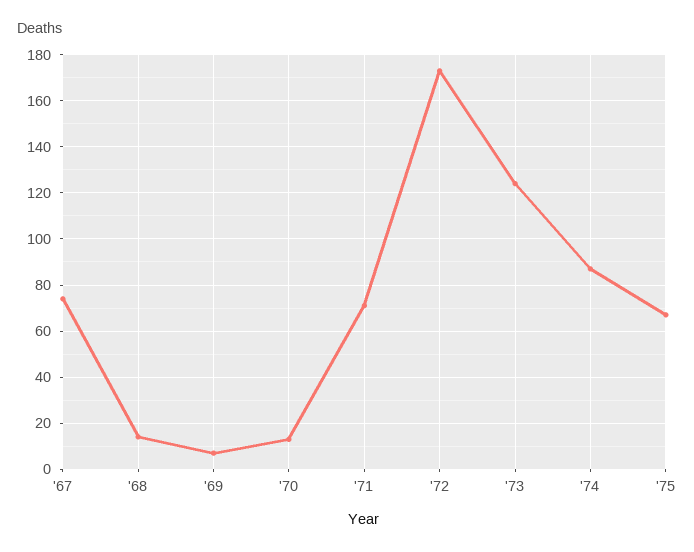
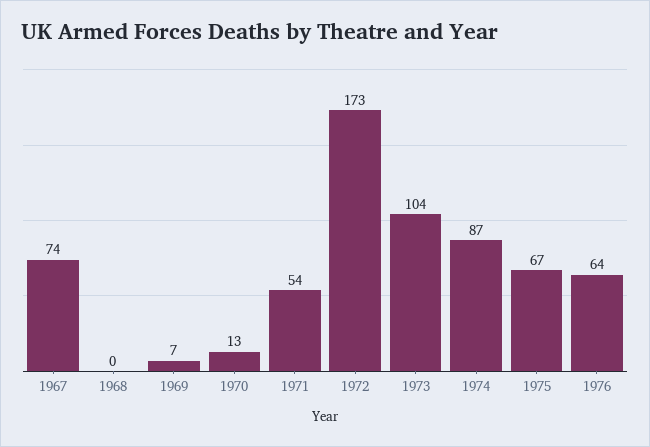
'68: 15 -> 0
'71: 70 -> 54
'73: 125 -> 104
1976: none -> 64

